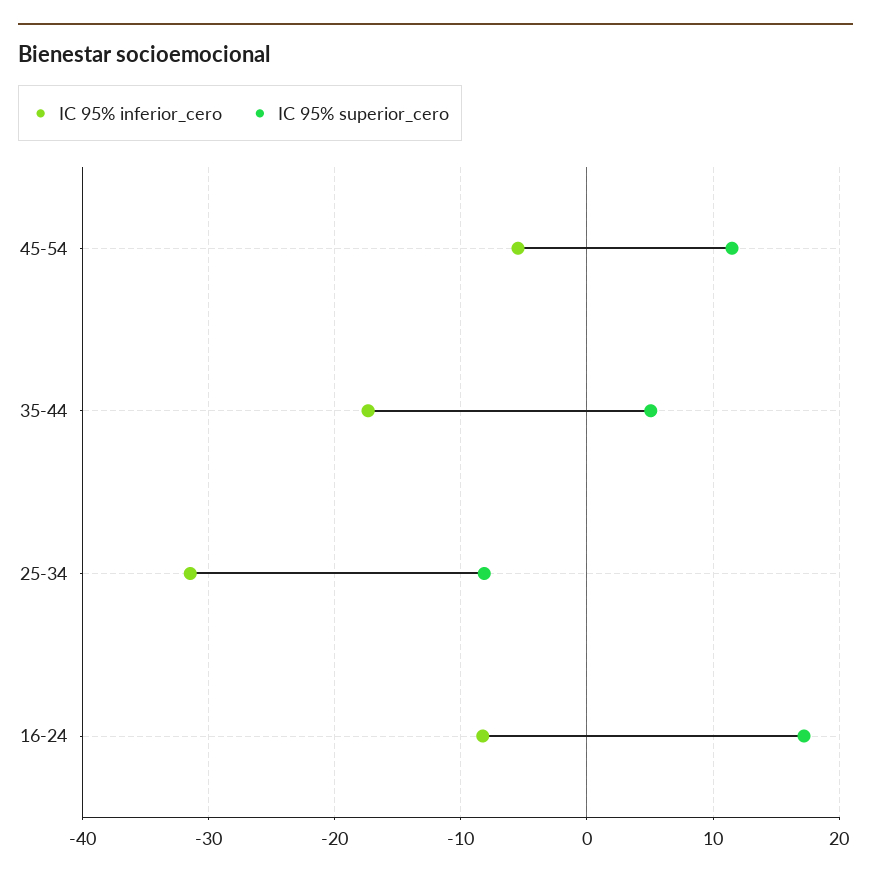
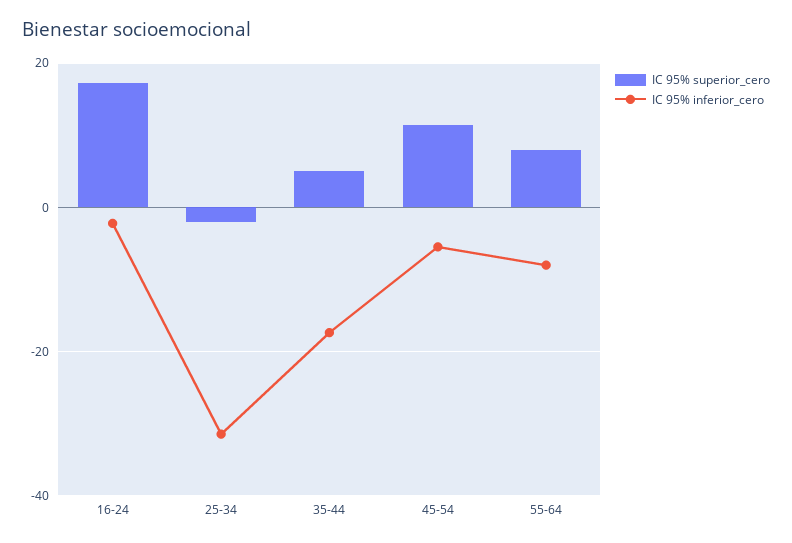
IC 95% superior_cero, 25-34: -8 -> -2
IC 95% inferior_cero, 16-24: -8 -> -2
IC 95% superior_cero, 55-64: none -> 8
IC 95% inferior_cero, 55-64: none -> -8

